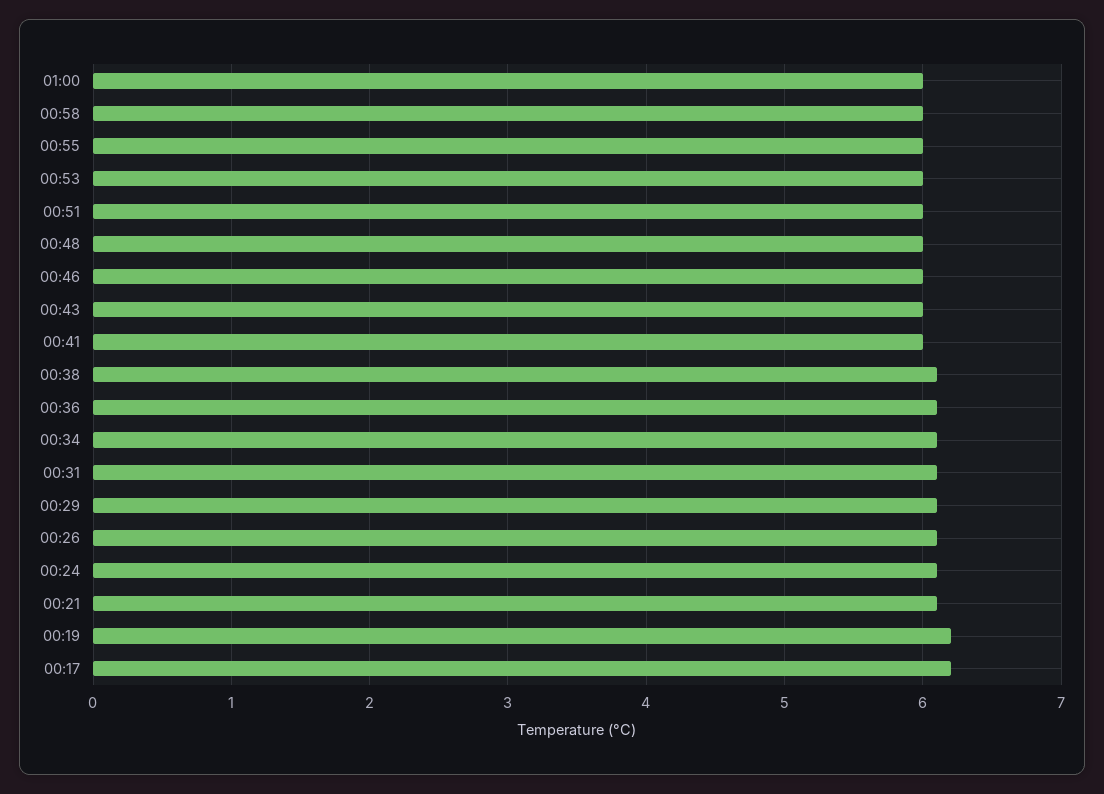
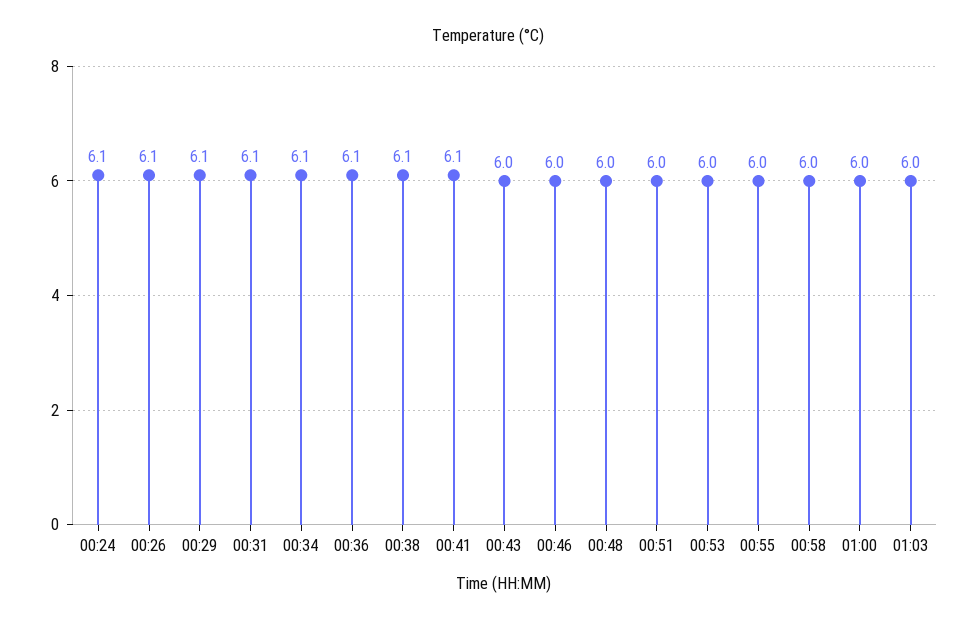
00:41: 6 -> 6.1
00:21: 6.1 -> none
00:19: 6.2 -> none
00:17: 6.2 -> none
01:03: none -> 6

